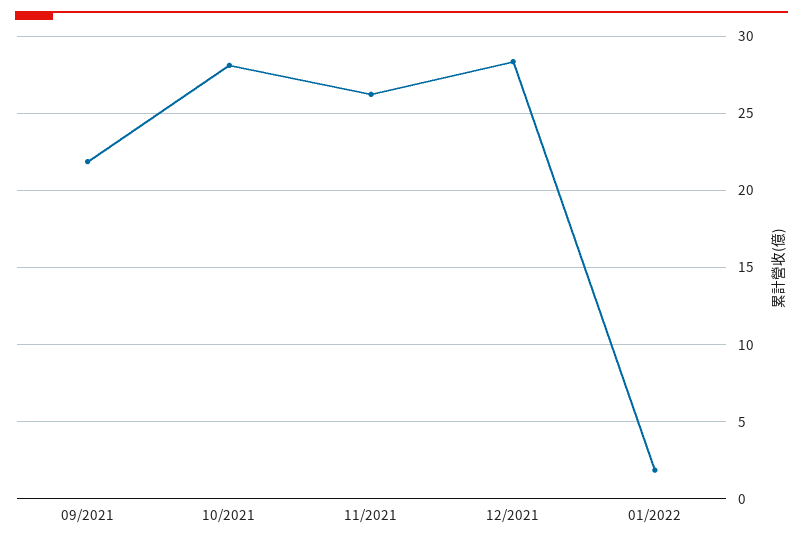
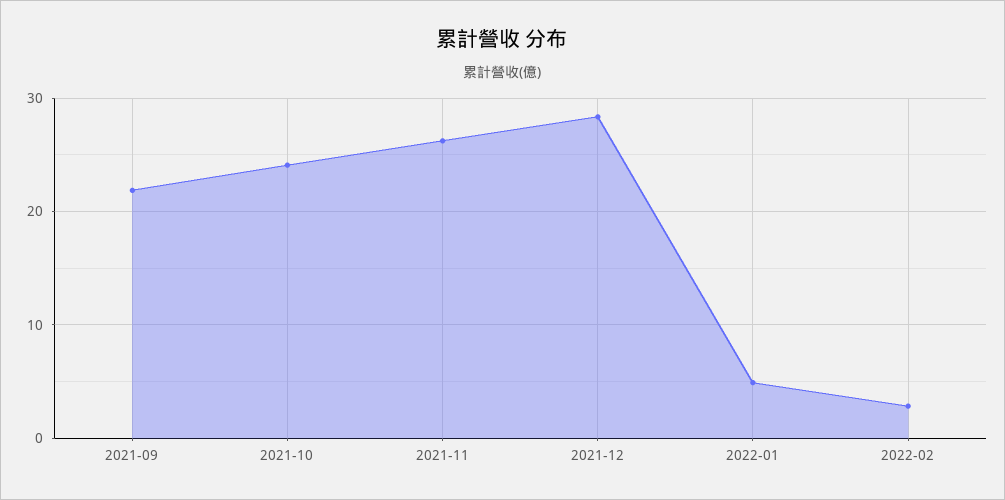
10/2021: 28 -> 24
01/2022: 2 -> 5
2022-02: none -> 3

